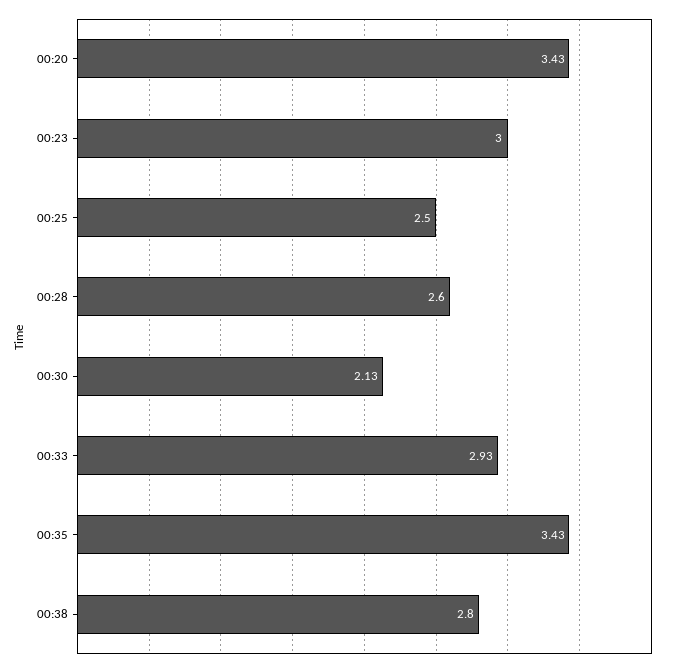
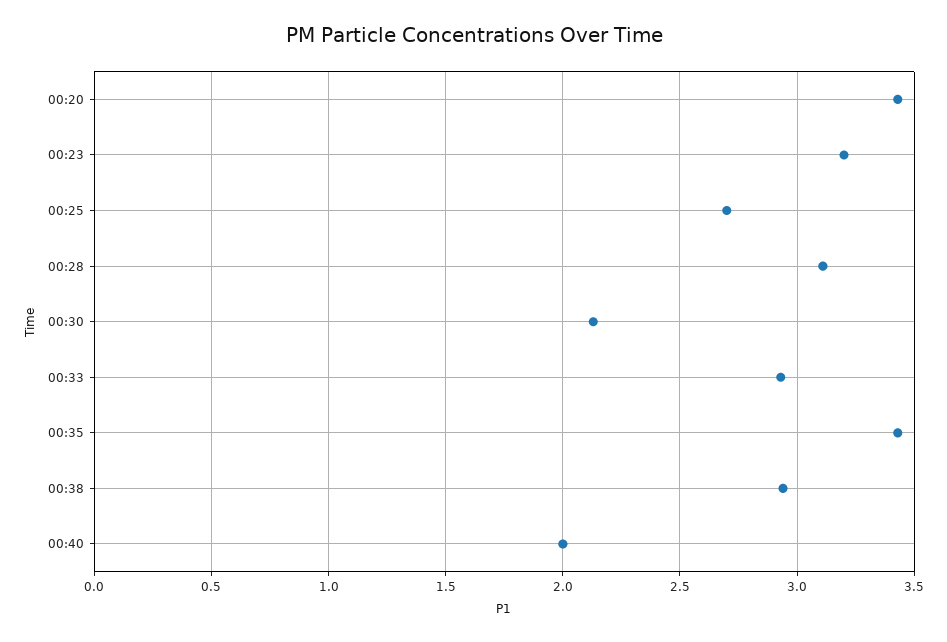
00:23: 3 -> 3.2
00:25: 2.5 -> 2.7
00:28: 2.6 -> 3.1
00:38: 2.8 -> 2.95
00:40: none -> 2

